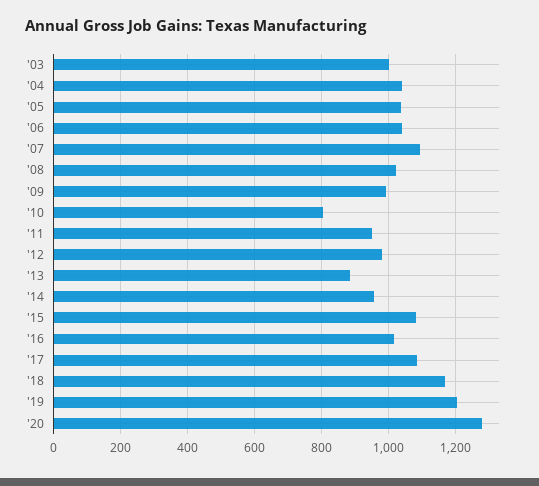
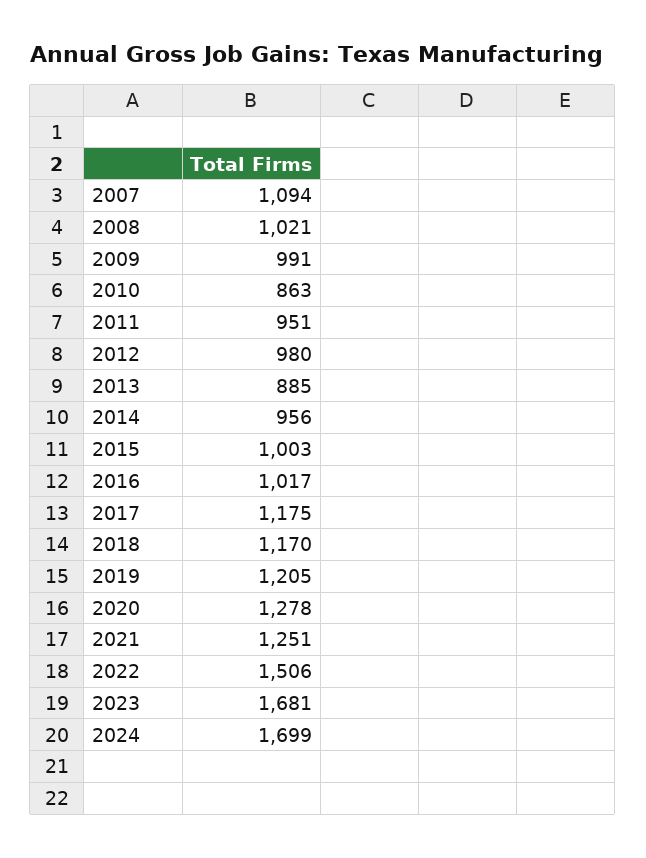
'03: 1000 -> none
'04: 1040 -> none
'05: 1040 -> none
'06: 1040 -> none
'10: 800 -> 863
'15: 1080 -> 1003
'17: 1080 -> 1175
2021: none -> 1251
2022: none -> 1506
2023: none -> 1681
2024: none -> 1699

